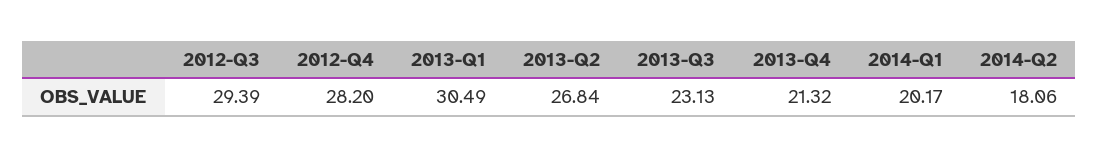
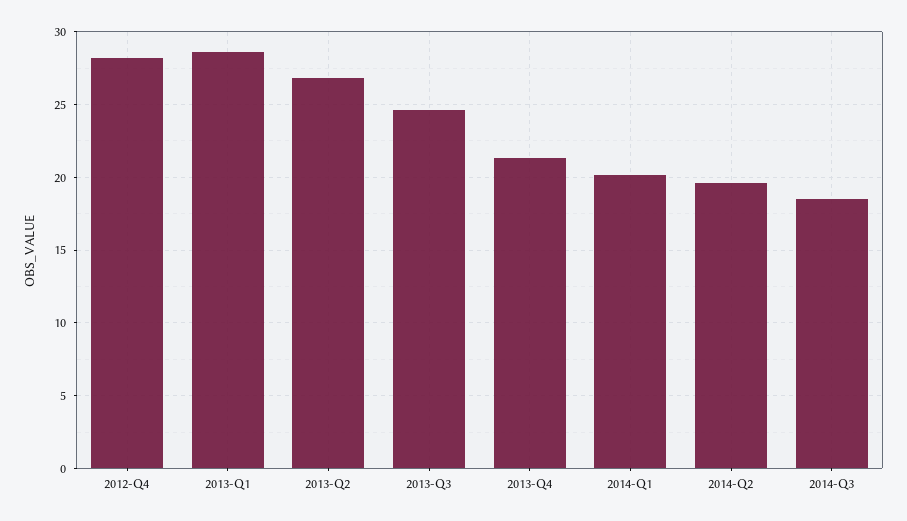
2012-Q3: 29.39 -> none
2013-Q1: 30.49 -> 28.5
2013-Q3: 23.13 -> 24.5
2014-Q2: 18.06 -> 19.5
2014-Q3: none -> 18.5

